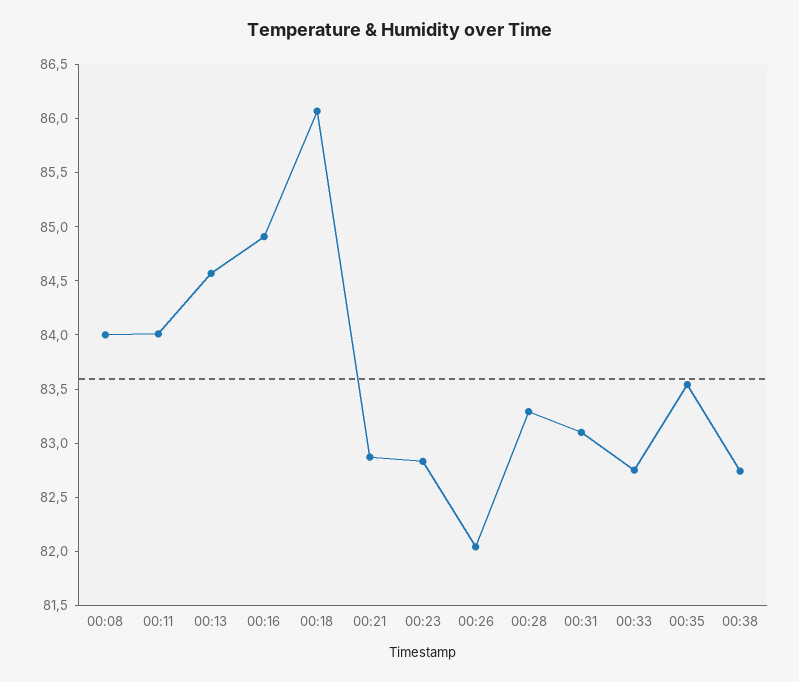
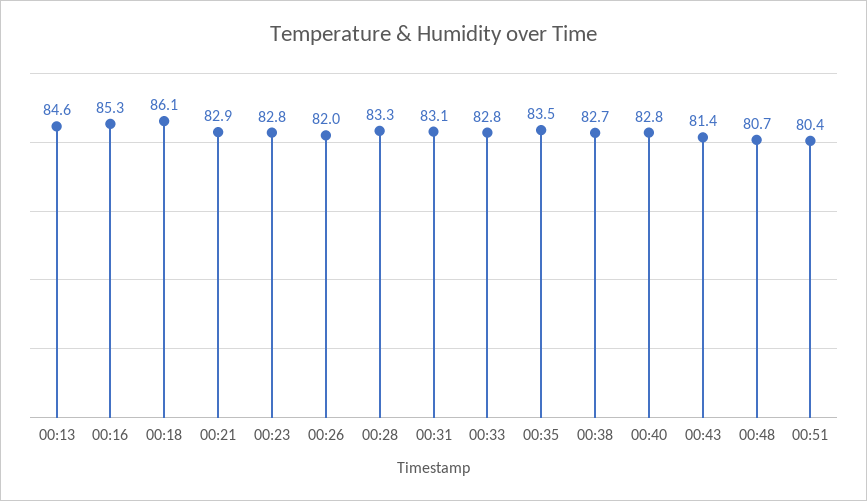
00:08: 84 -> none
00:11: 84 -> none
00:16: 84.9 -> 85.3
00:40: none -> 82.8
00:43: none -> 81.4
00:48: none -> 80.7
00:51: none -> 80.4

